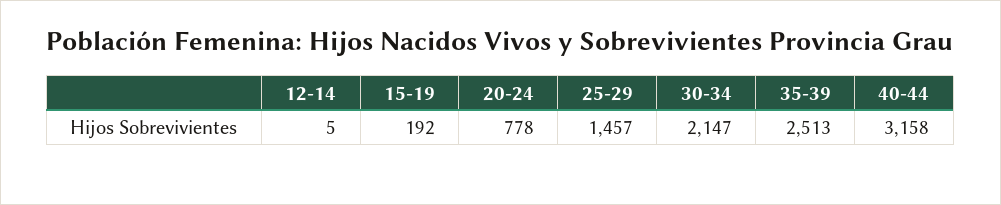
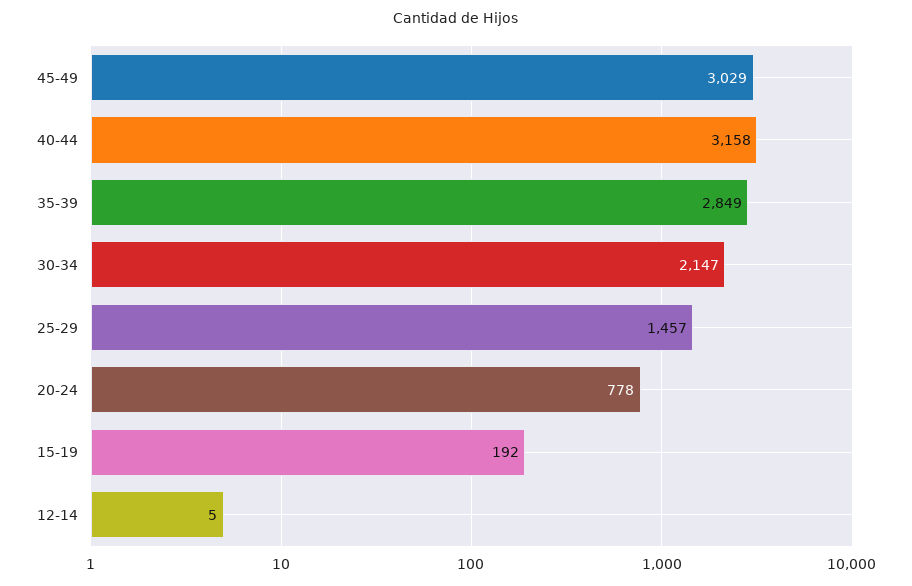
35-39: 2513 -> 2849
45-49: none -> 3029

